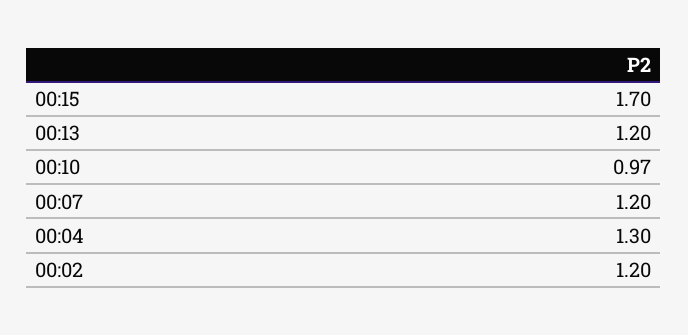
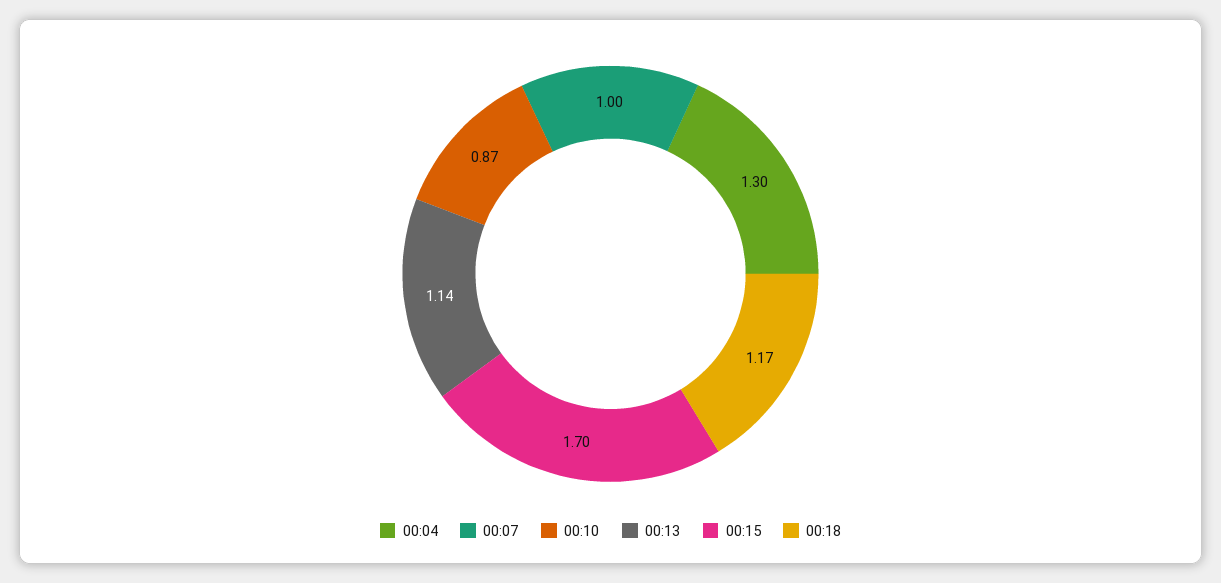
00:13: 1.2 -> 1.14
00:10: 0.97 -> 0.87
00:07: 1.2 -> 1
00:02: 1.2 -> none
00:18: none -> 1.17

